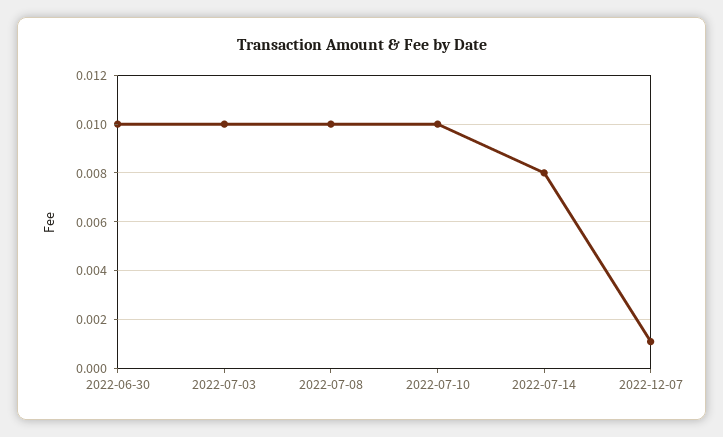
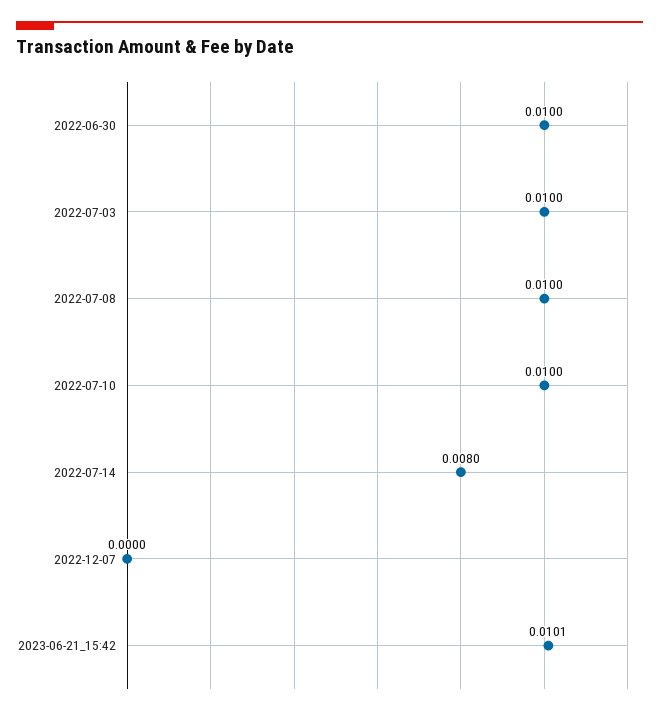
2022-12-07: 0.001 -> 0
2023-06-21_15:42: none -> 0.0101

